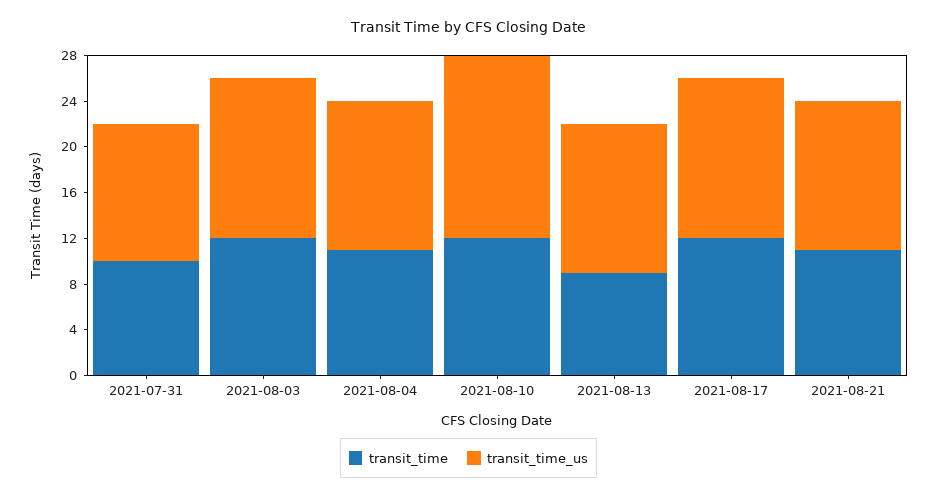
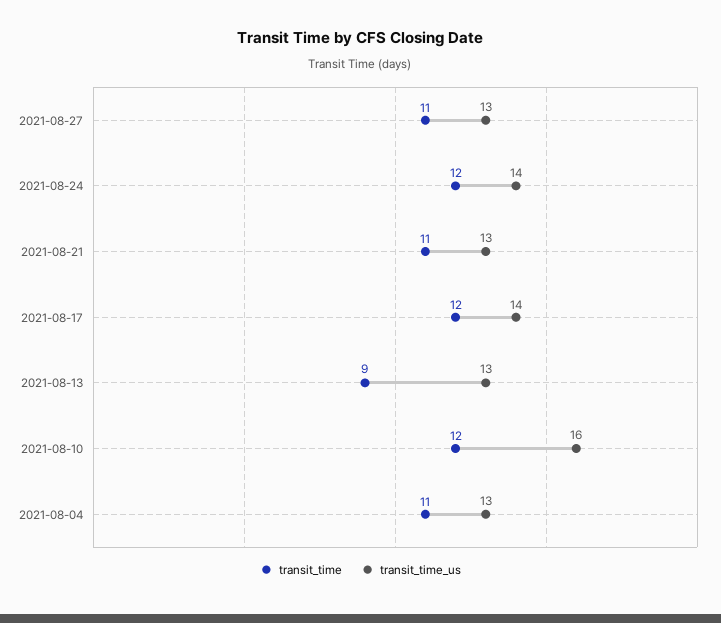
transit_time, 2021-07-31: 10 -> none
transit_time_us, 2021-07-31: 12 -> none
transit_time, 2021-08-03: 12 -> none
transit_time_us, 2021-08-03: 14 -> none
transit_time, 2021-08-27: none -> 11
transit_time_us, 2021-08-27: none -> 13
transit_time, 2021-08-24: none -> 12
transit_time_us, 2021-08-24: none -> 14

